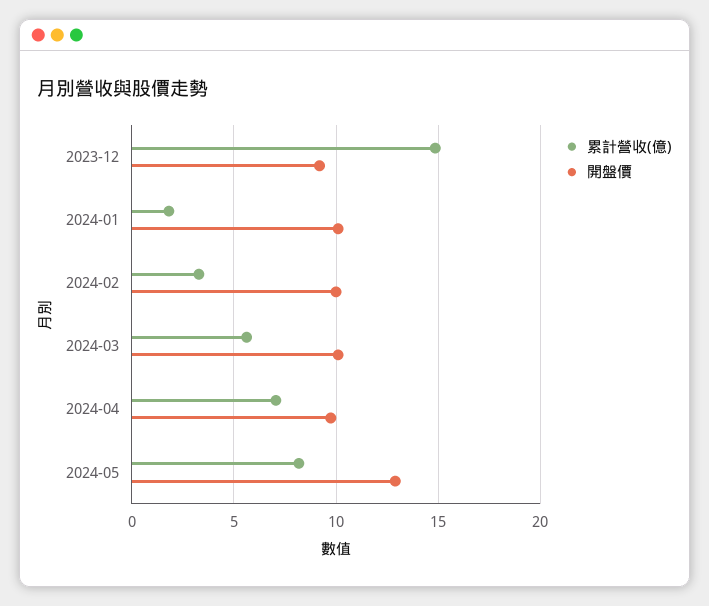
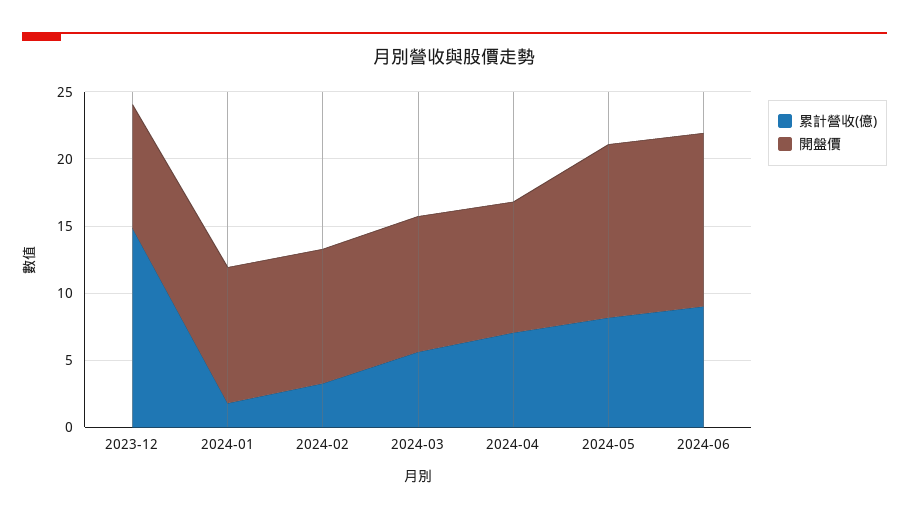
累計營收(億), 2024-06: none -> 9
開盤價, 2024-06: none -> 13

